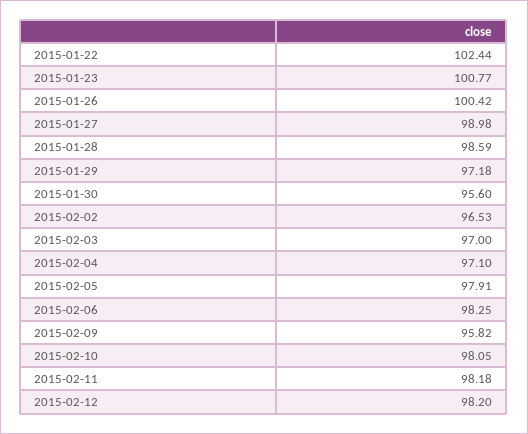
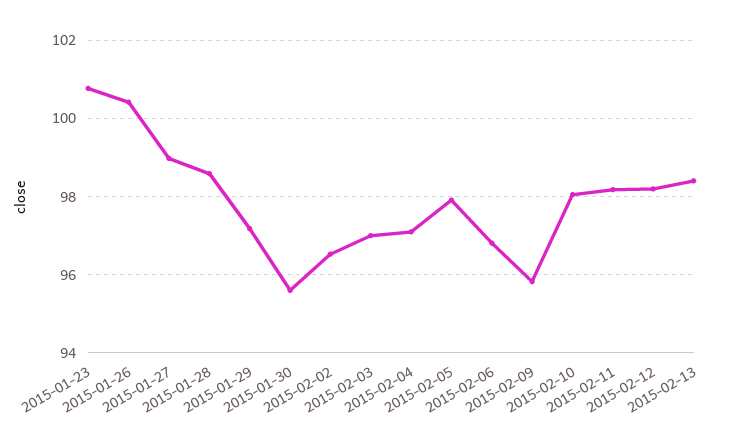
2015-01-22: 102.44 -> none
2015-02-06: 98.25 -> 96.8
2015-02-13: none -> 98.4

